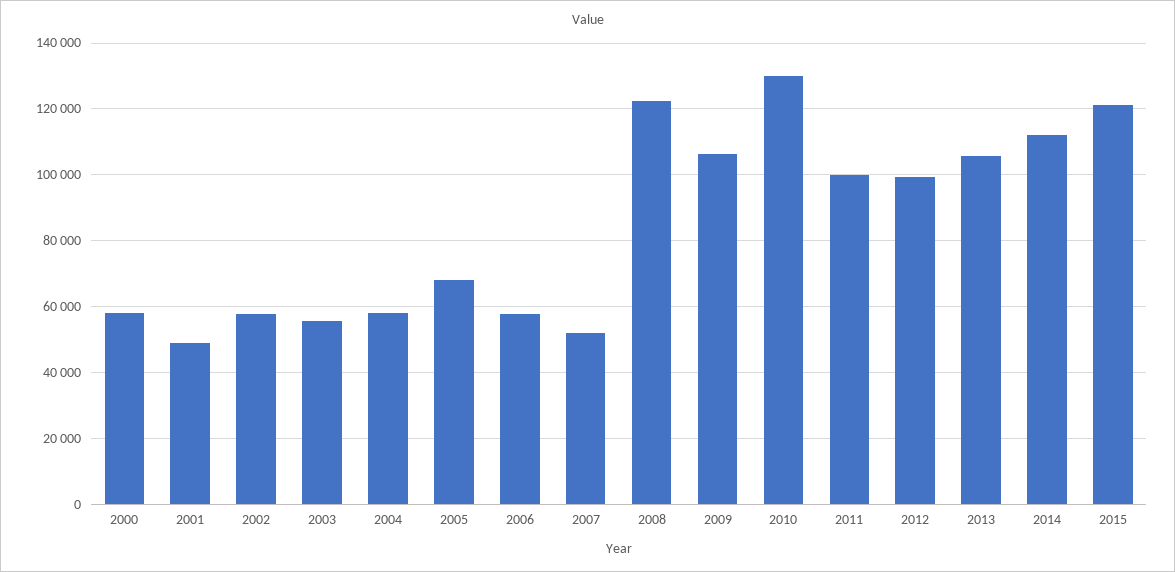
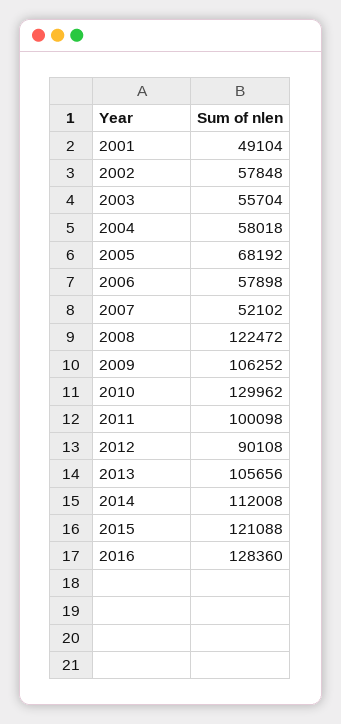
2000: 58000 -> none
2012: 100000 -> 90108
2016: none -> 128360

